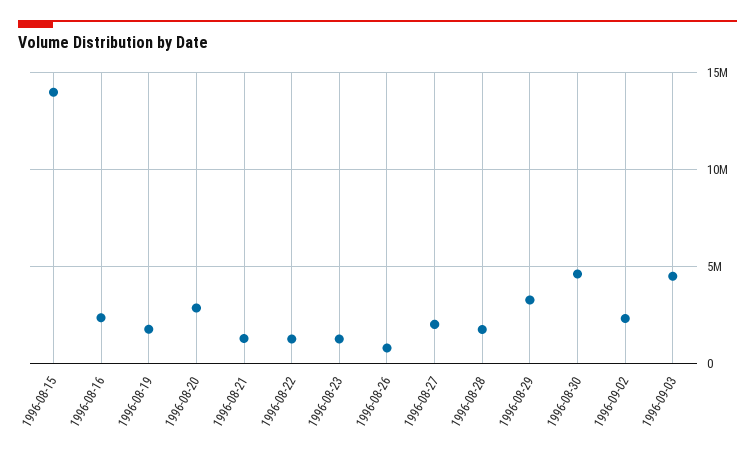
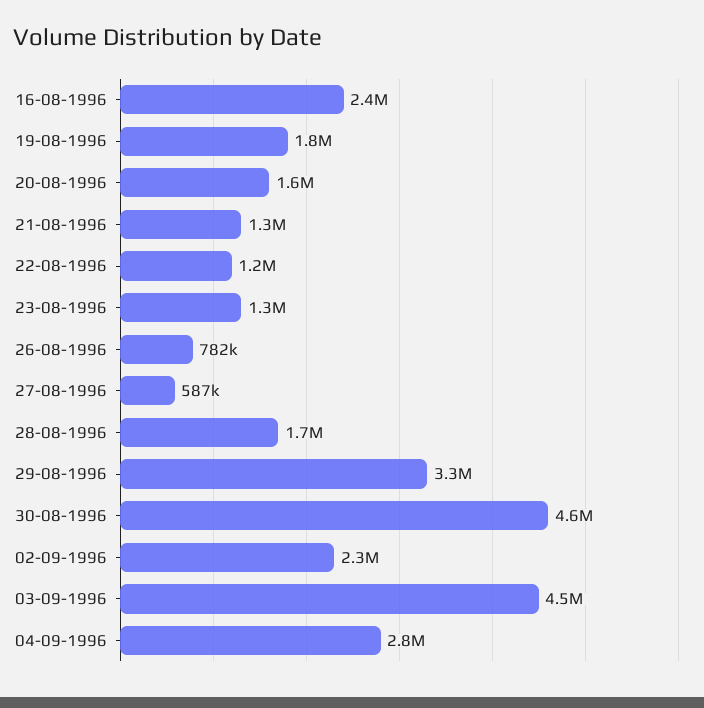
1996-08-15: 14000000 -> none
1996-08-20: 3000000 -> 1600000
1996-08-27: 2000000 -> 587000
04-09-1996: none -> 2800000

